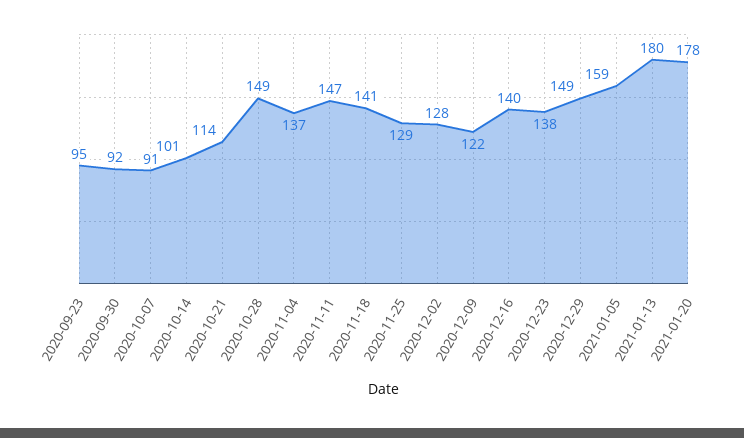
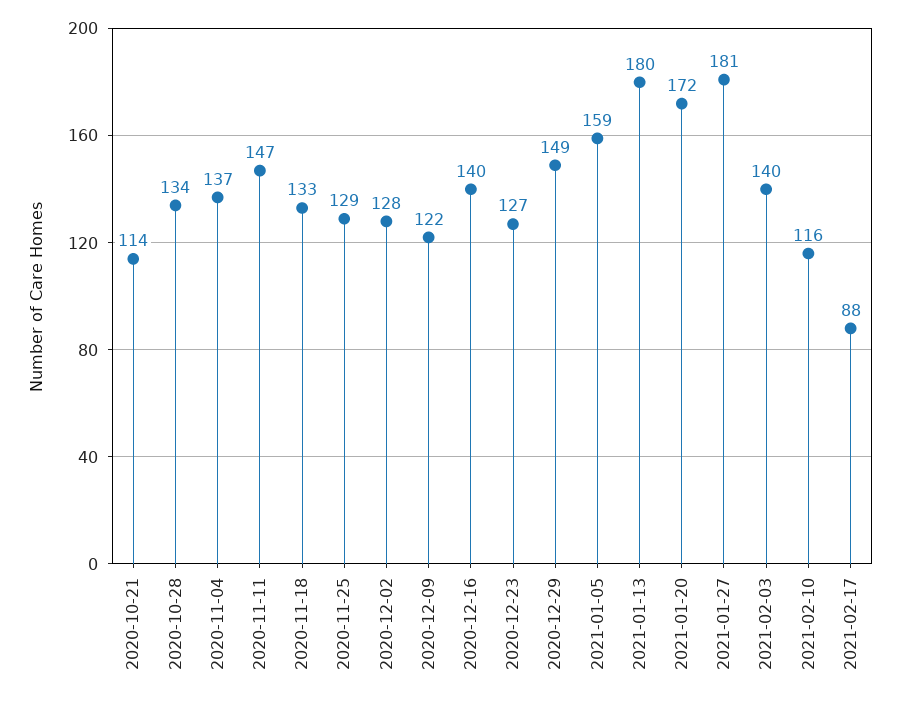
2020-09-23: 95 -> none
2020-09-30: 92 -> none
2020-10-07: 91 -> none
2020-10-14: 101 -> none
2020-10-28: 149 -> 134
2020-11-18: 141 -> 133
2020-12-23: 138 -> 127
2021-01-20: 178 -> 172
2021-01-27: none -> 181
2021-02-03: none -> 140
2021-02-10: none -> 116
2021-02-17: none -> 88

